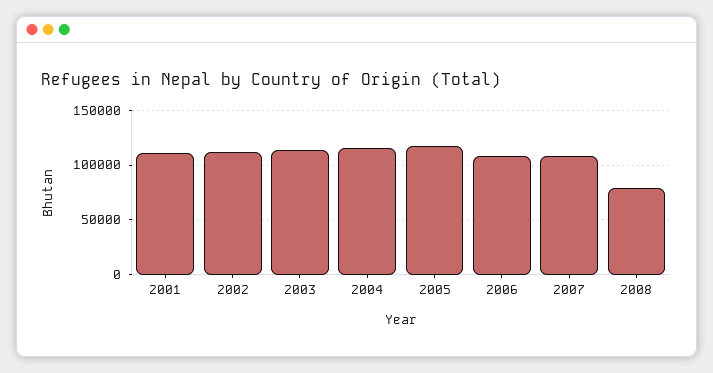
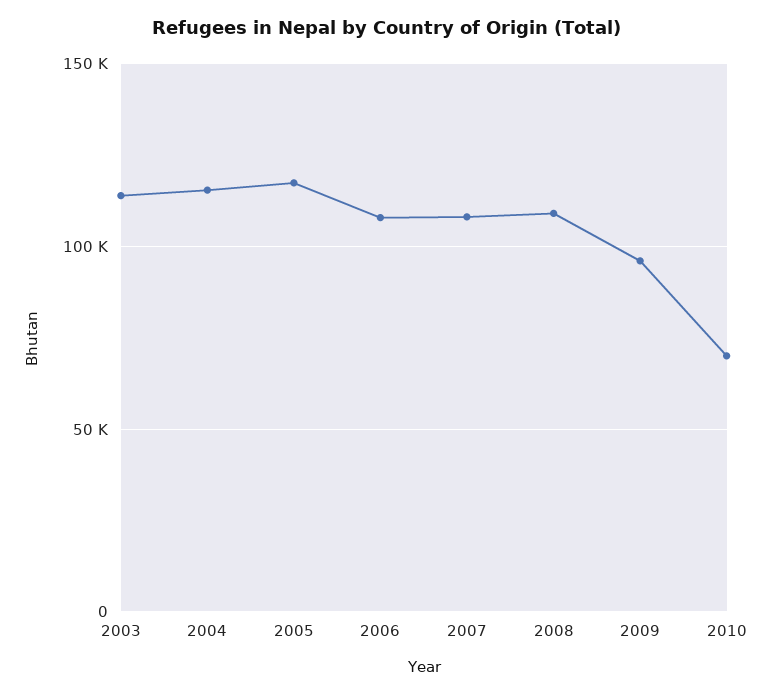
2001: 110000 -> none
2002: 110000 -> none
2008: 80000 -> 110000
2009: none -> 95000
2010: none -> 70000

